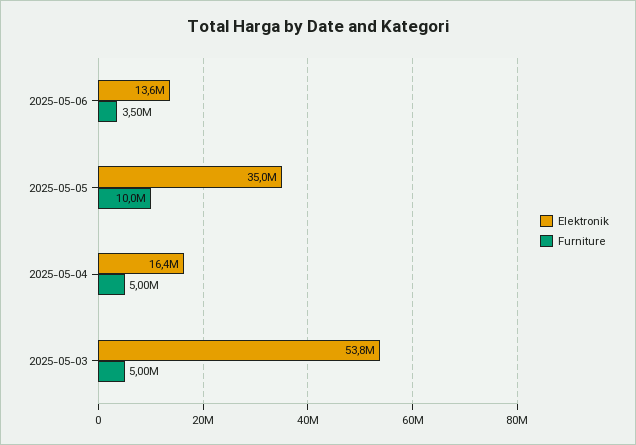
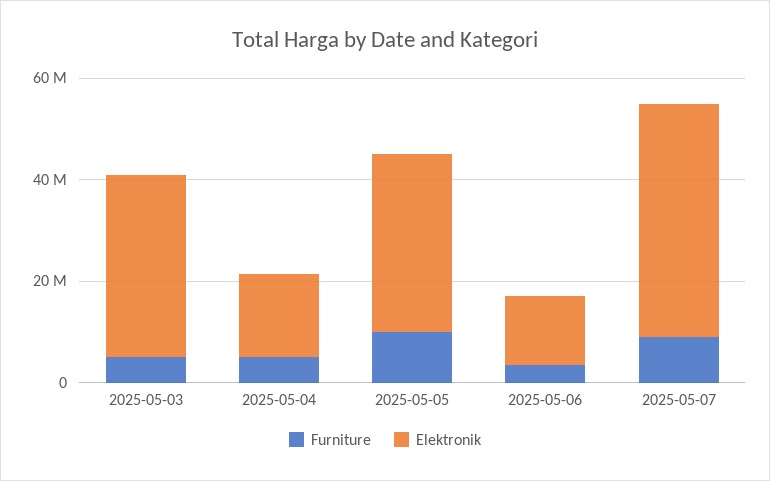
Elektronik, 2025-05-03: 53800000 -> 35000000
Furniture, 2025-05-07: none -> 10000000
Elektronik, 2025-05-07: none -> 45000000

